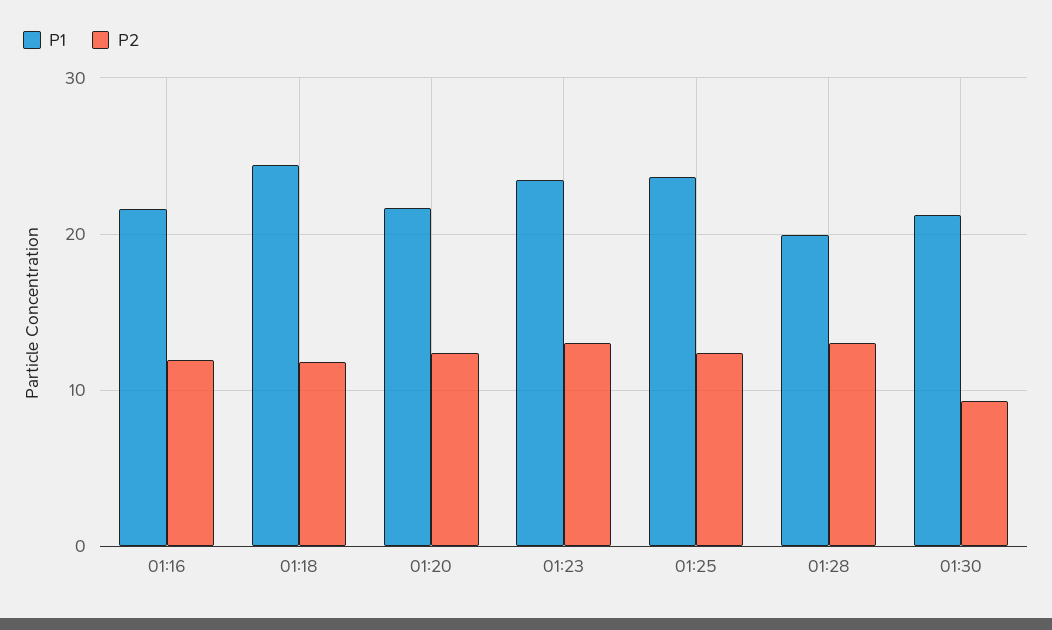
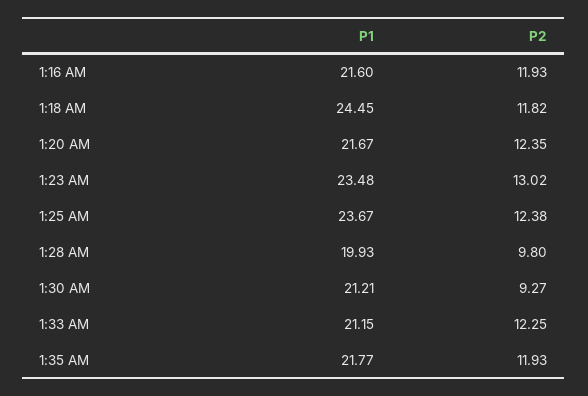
P2, 01:28: 13 -> 9.8
P1, 1:33 AM: none -> 21.15
P2, 1:33 AM: none -> 12.25
P1, 1:35 AM: none -> 21.77
P2, 1:35 AM: none -> 11.93

